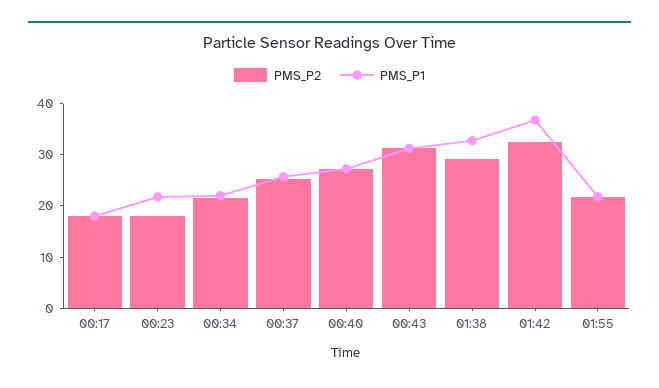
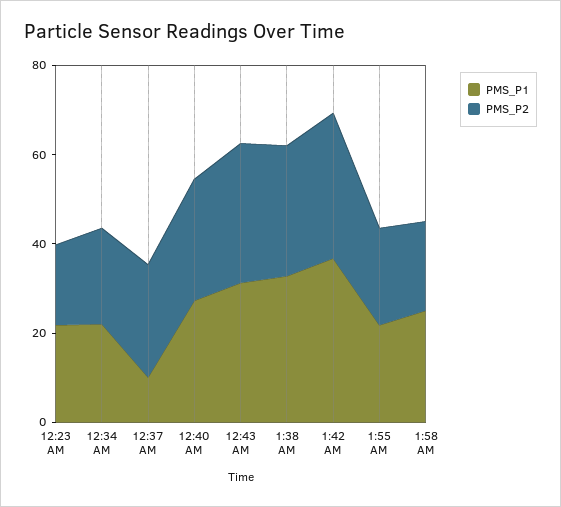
PMS_P2, 00:17: 18 -> none
PMS_P1, 00:17: 18 -> none
PMS_P1, 00:37: 26 -> 10
PMS_P1, 1:58 AM: none -> 25
PMS_P2, 1:58 AM: none -> 20

